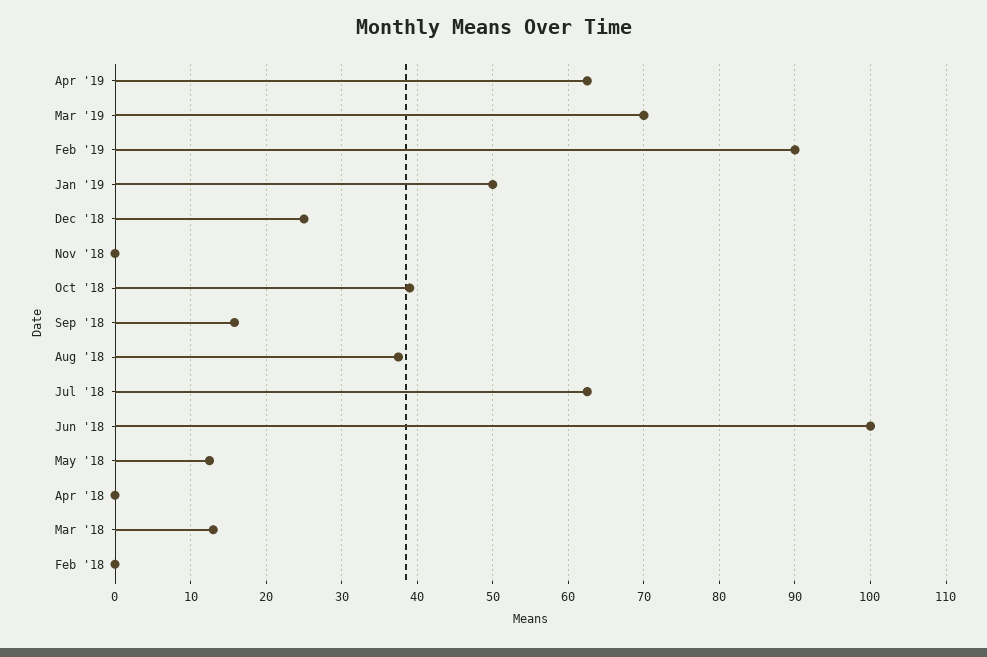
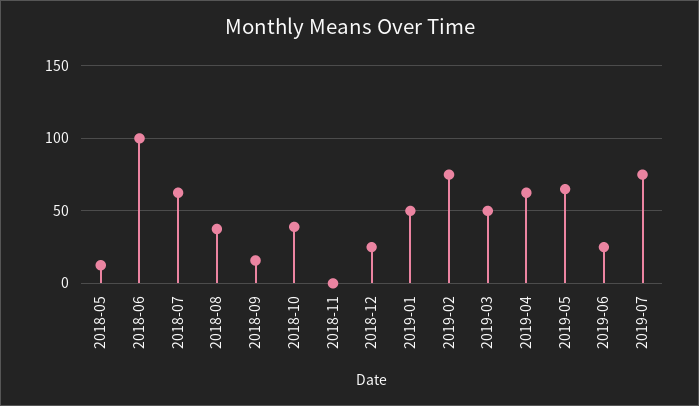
Mar '19: 70 -> 50
Feb '19: 90 -> 75
Apr '18: 0 -> none
Mar '18: 13 -> none
Feb '18: 0 -> none
2019-05: none -> 65
2019-06: none -> 25
2019-07: none -> 75

